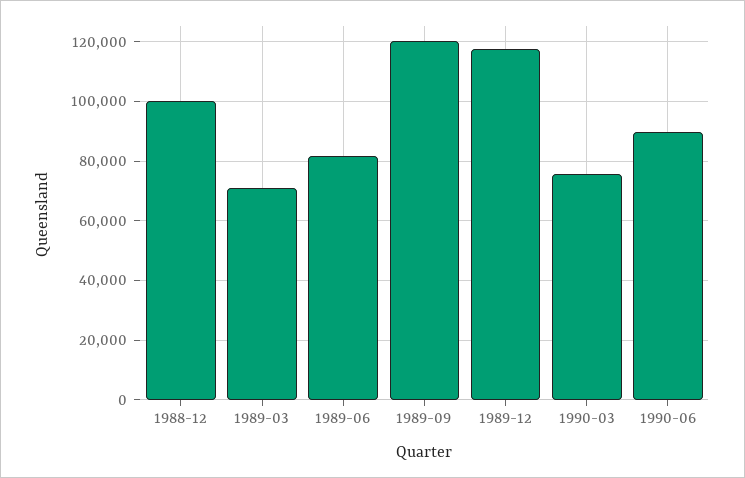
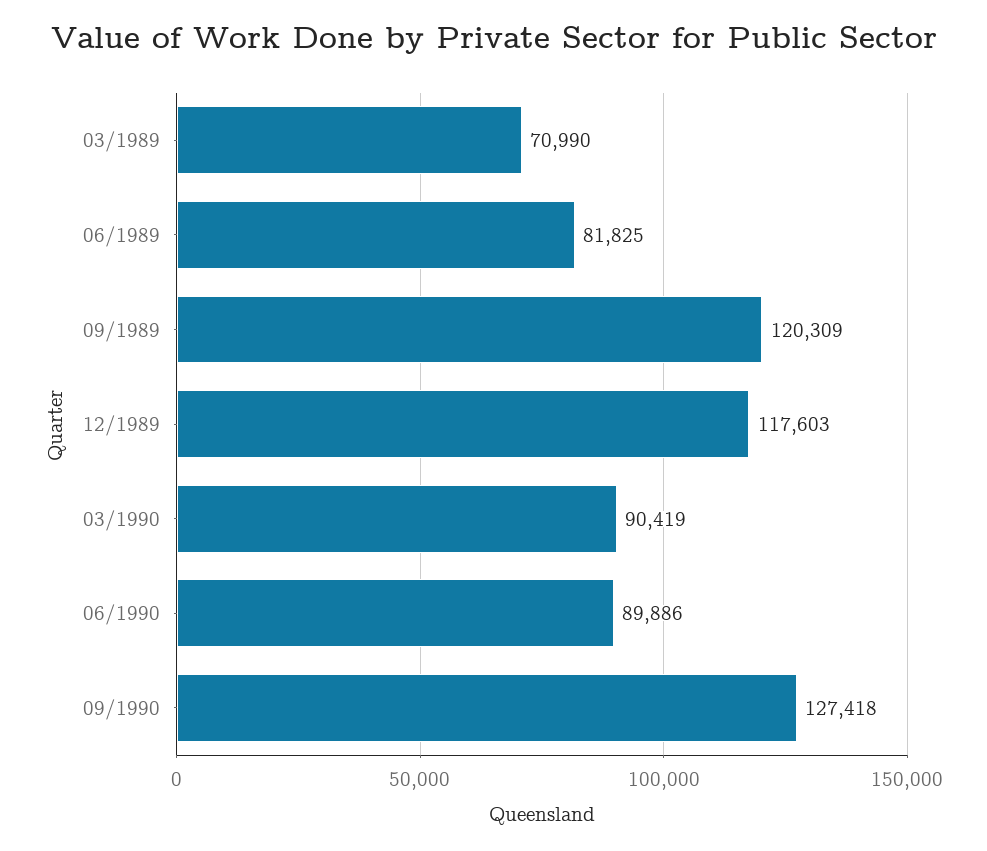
1988-12: 100000 -> none
1990-03: 75000 -> 90419
09/1990: none -> 127418

